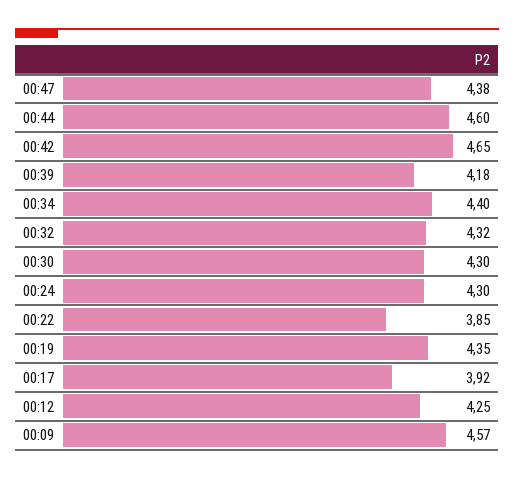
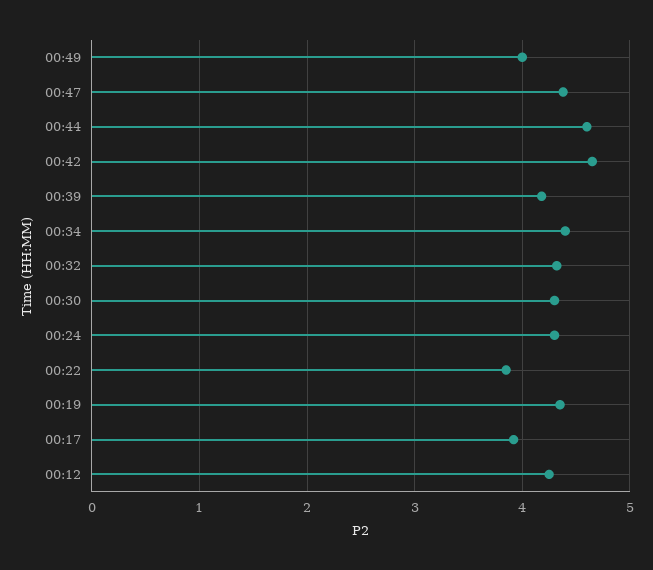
00:09: 4.57 -> none
00:49: none -> 4

